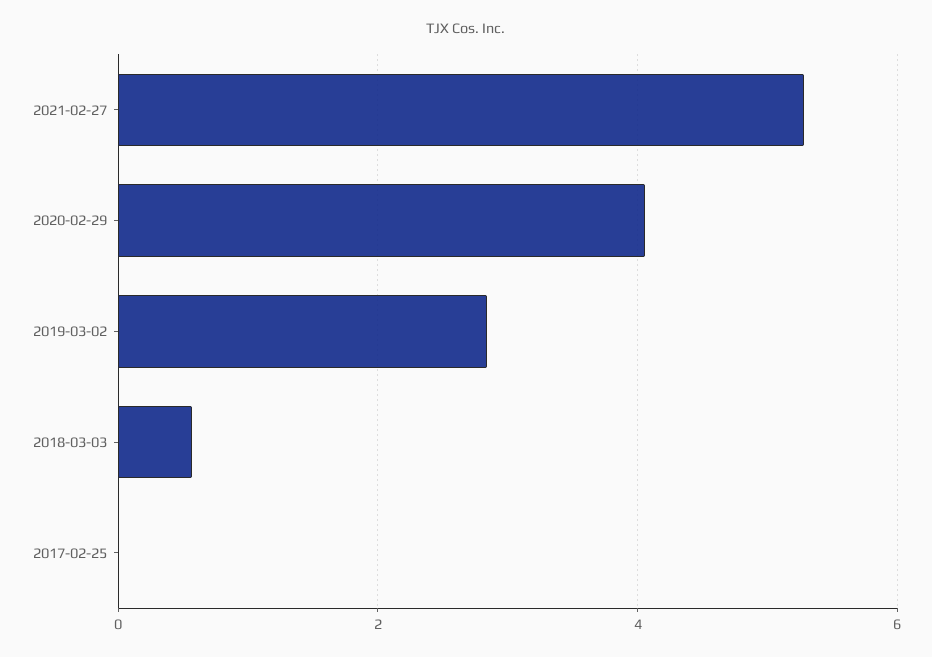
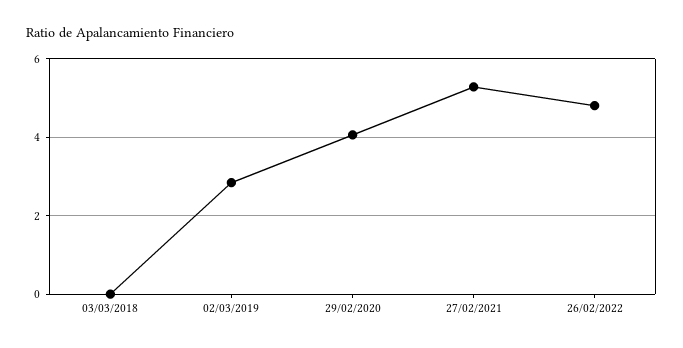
2018-03-03: 0.6 -> 0
2017-02-25: 0 -> none
26/02/2022: none -> 4.8

